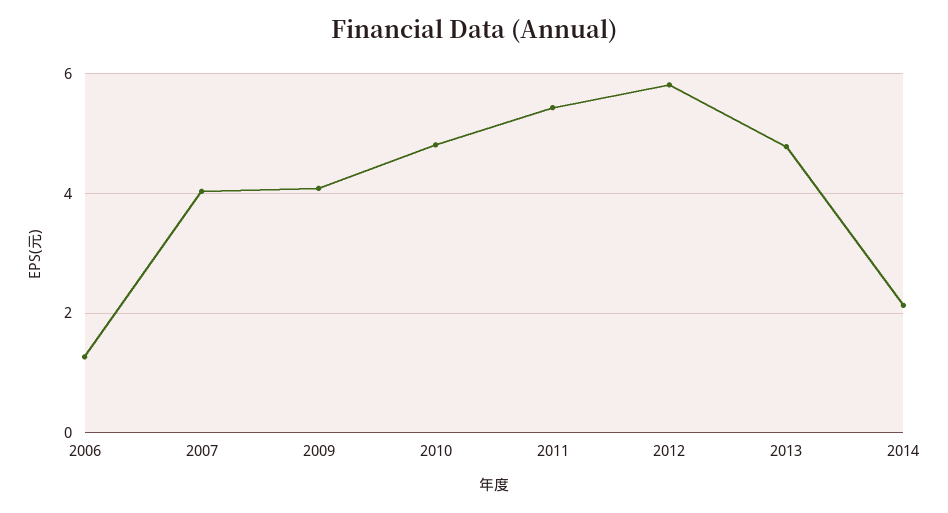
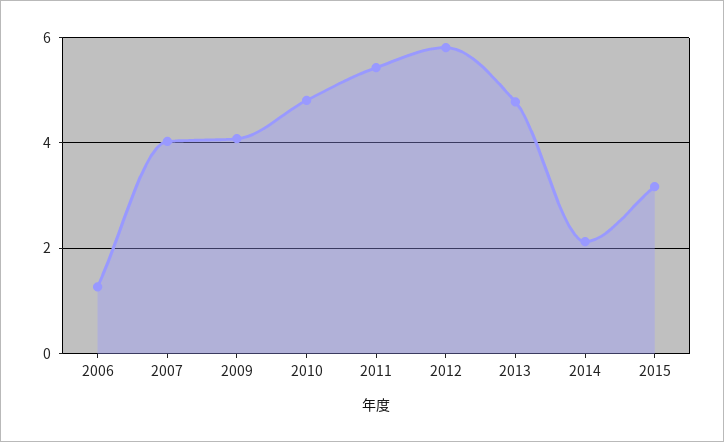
2015: none -> 3.2

